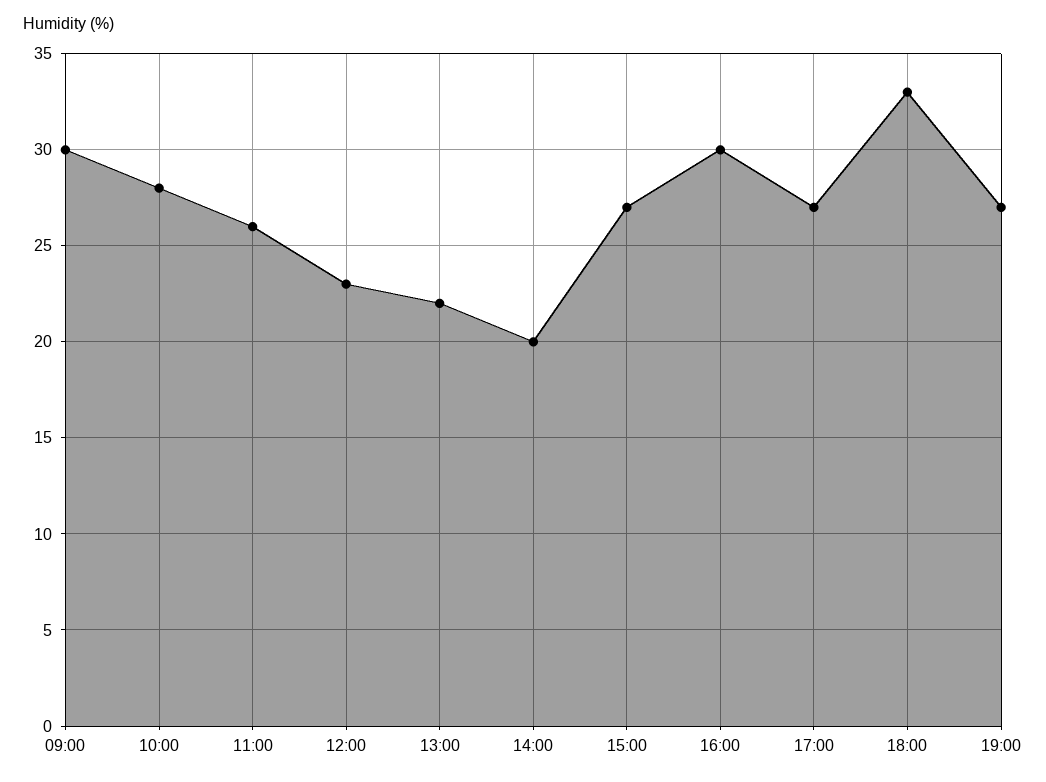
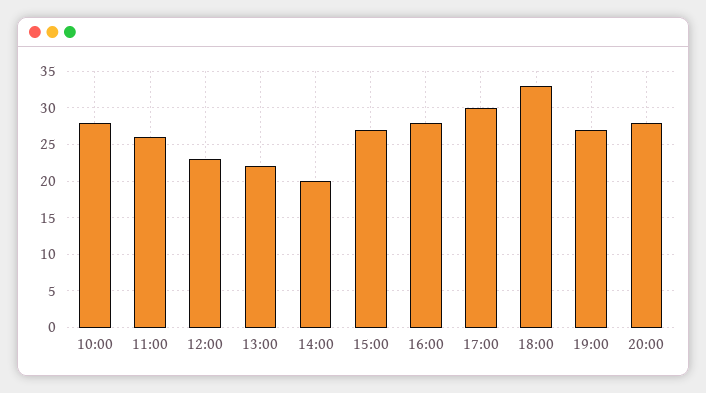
09:00: 30 -> none
16:00: 30 -> 28
17:00: 27 -> 30
20:00: none -> 28

